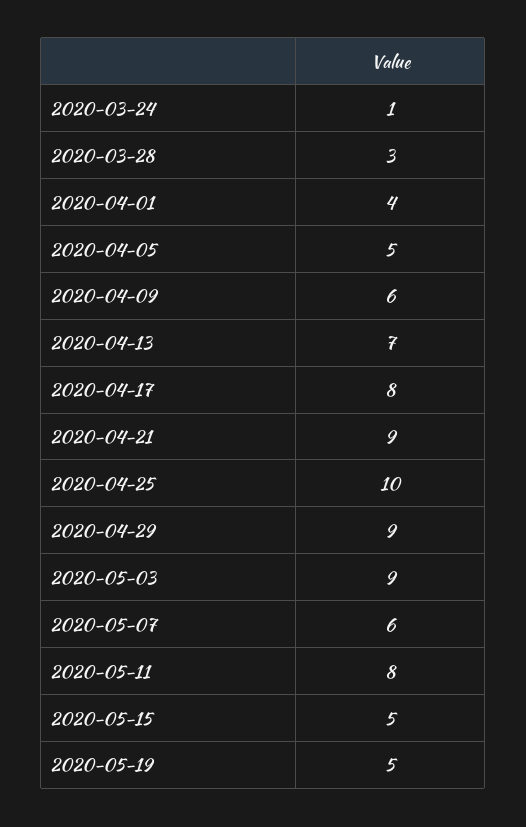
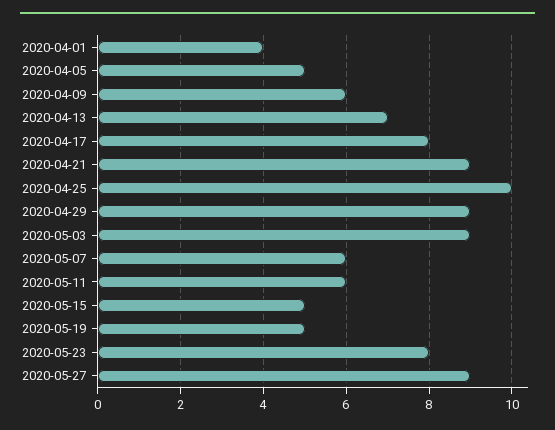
2020-03-24: 1 -> none
2020-03-28: 3 -> none
2020-05-11: 8 -> 6
2020-05-23: none -> 8
2020-05-27: none -> 9

